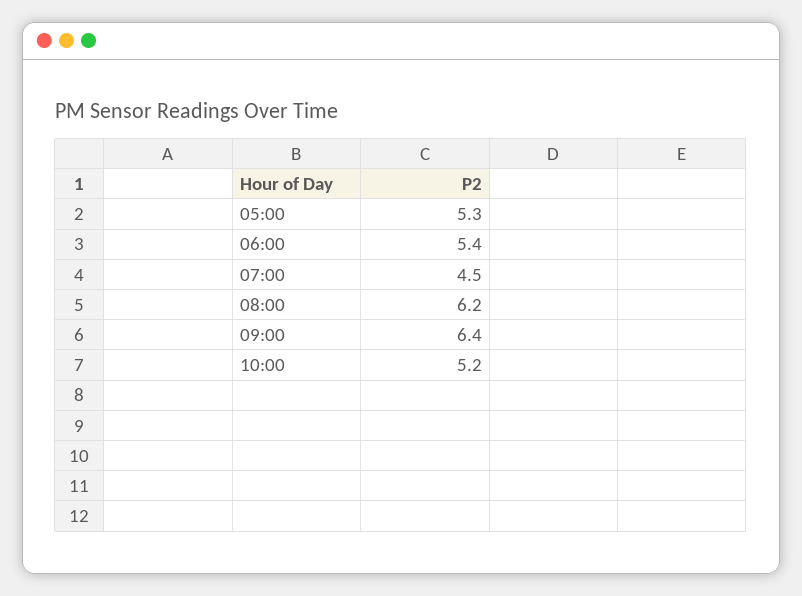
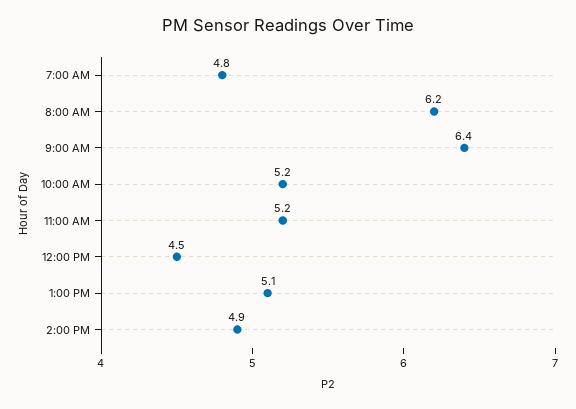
05:00: 5.3 -> none
06:00: 5.4 -> none
07:00: 4.5 -> 4.8
11:00 AM: none -> 5.2
12:00 PM: none -> 4.5
1:00 PM: none -> 5.1
2:00 PM: none -> 4.9

